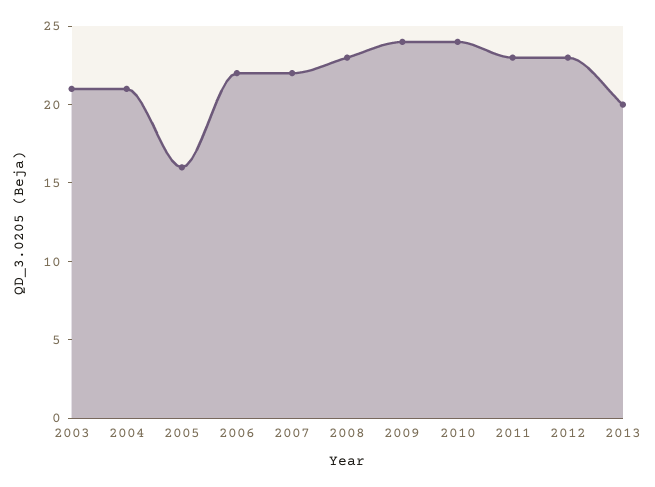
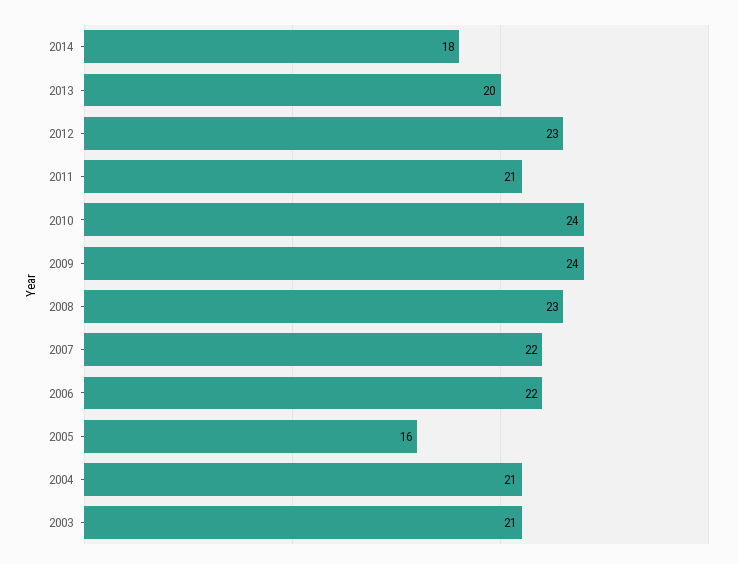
2011: 23 -> 21
2014: none -> 18

